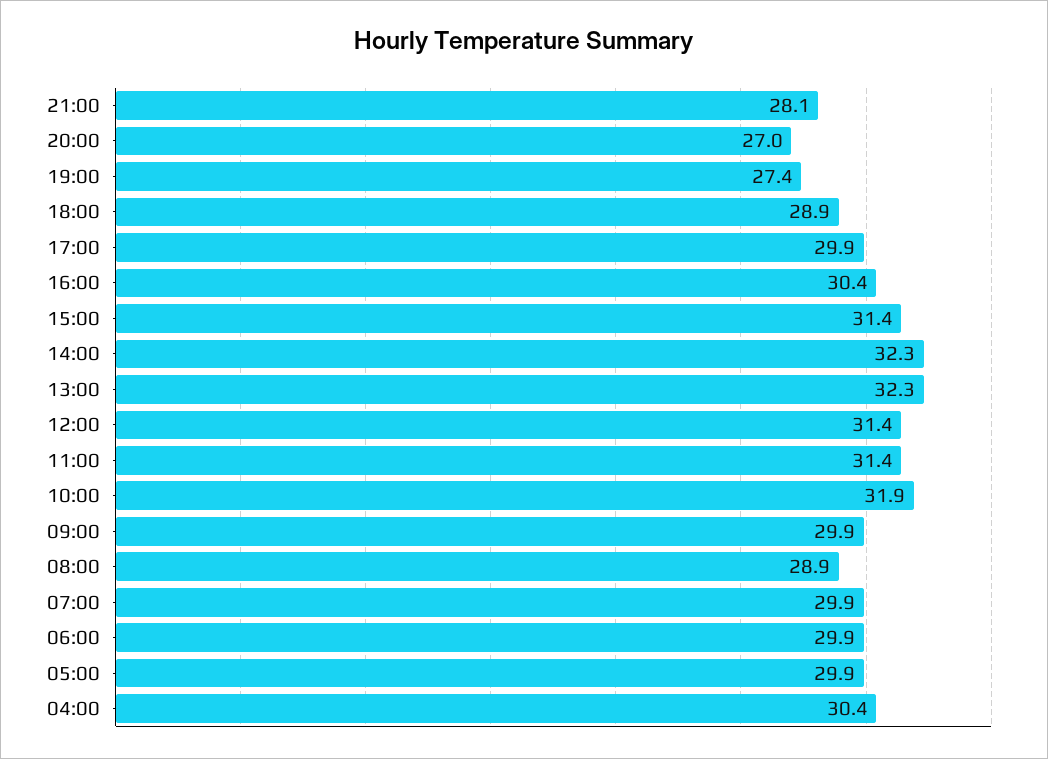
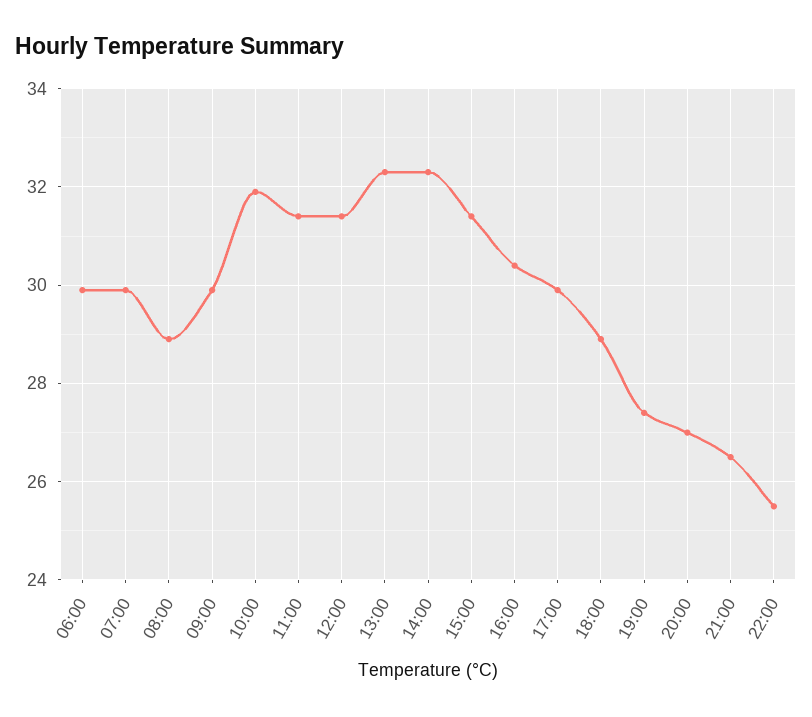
21:00: 28.1 -> 26.5
05:00: 29.9 -> none
04:00: 30.4 -> none
22:00: none -> 25.5

